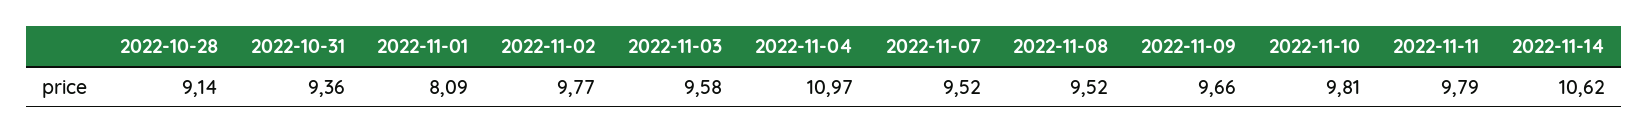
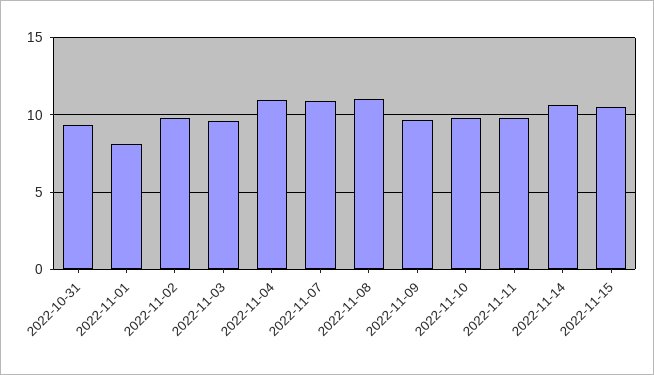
2022-10-28: 9.14 -> none
2022-11-07: 9.52 -> 11
2022-11-08: 9.52 -> 11
2022-11-15: none -> 10.5

